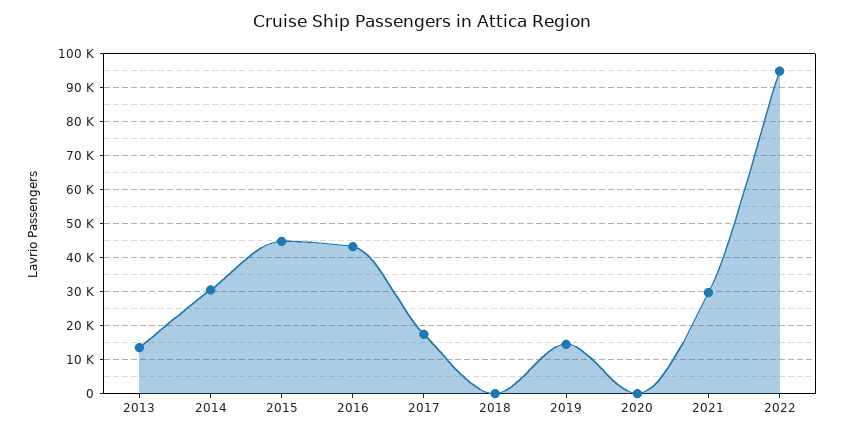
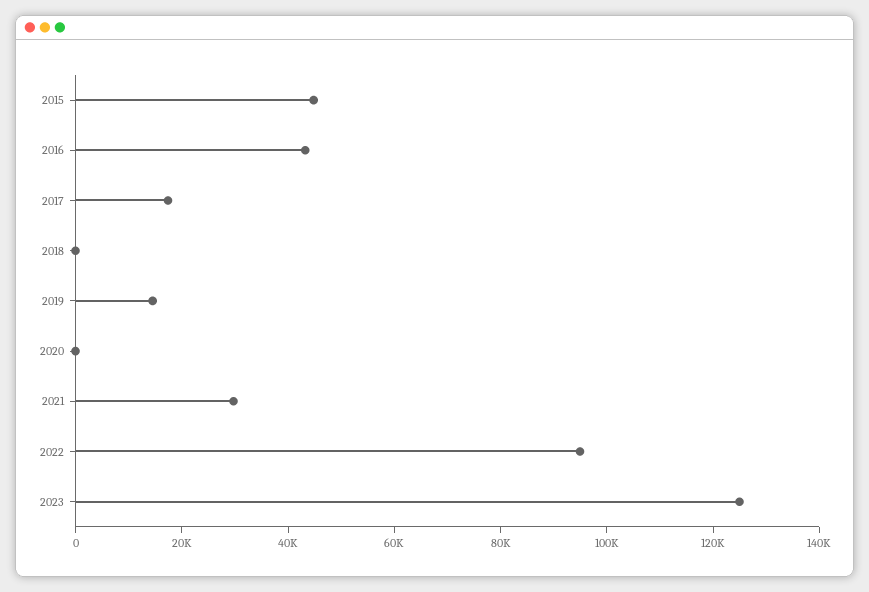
2013: 14000 -> none
2014: 30000 -> none
2023: none -> 125000

